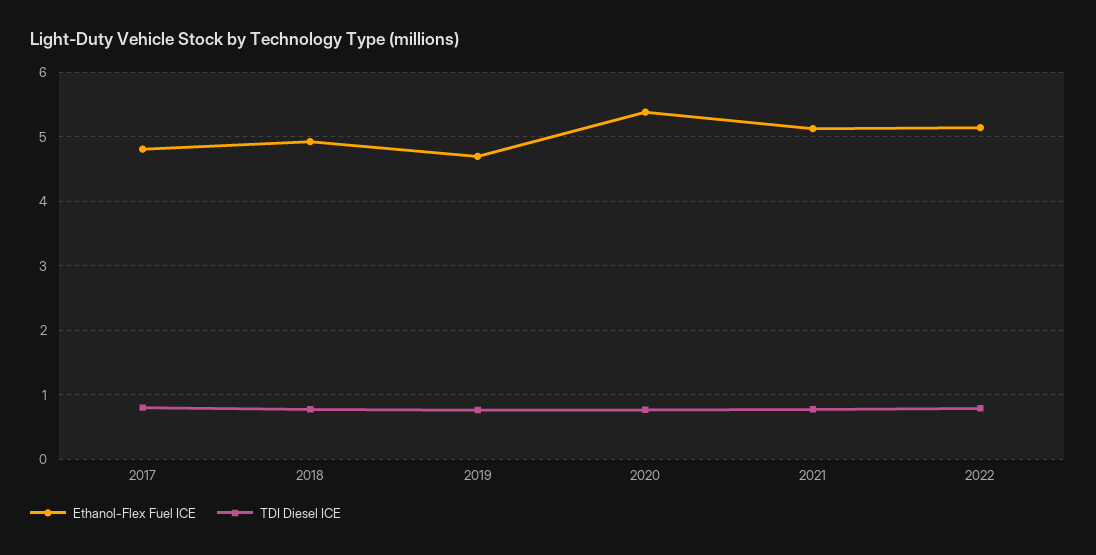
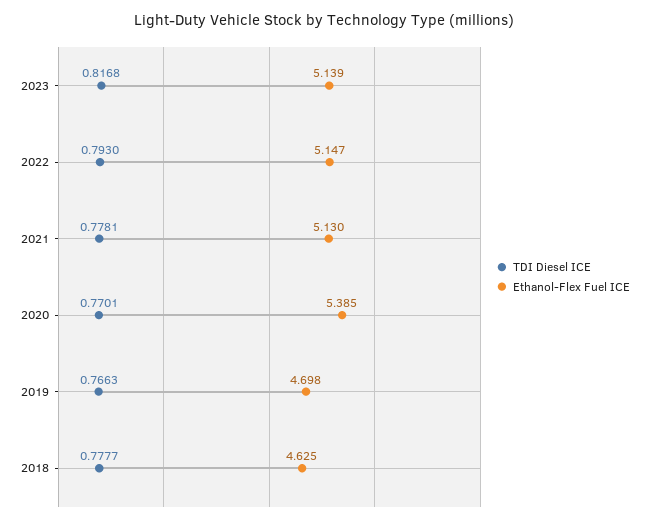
Ethanol-Flex Fuel ICE, 2017: 4.8 -> none
TDI Diesel ICE, 2017: 0.8 -> none
Ethanol-Flex Fuel ICE, 2018: 4.9 -> 4.625
TDI Diesel ICE, 2023: none -> 0.8168
Ethanol-Flex Fuel ICE, 2023: none -> 5.139

